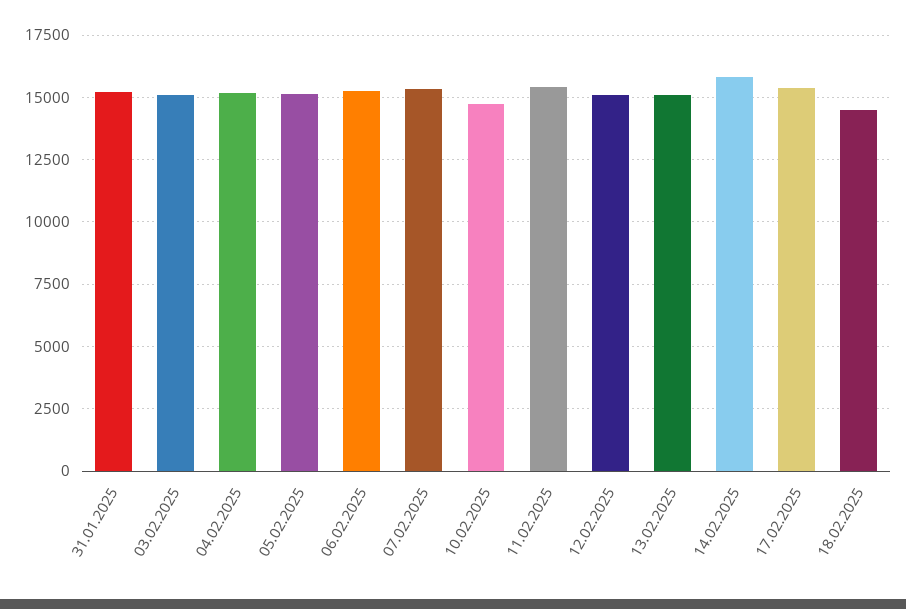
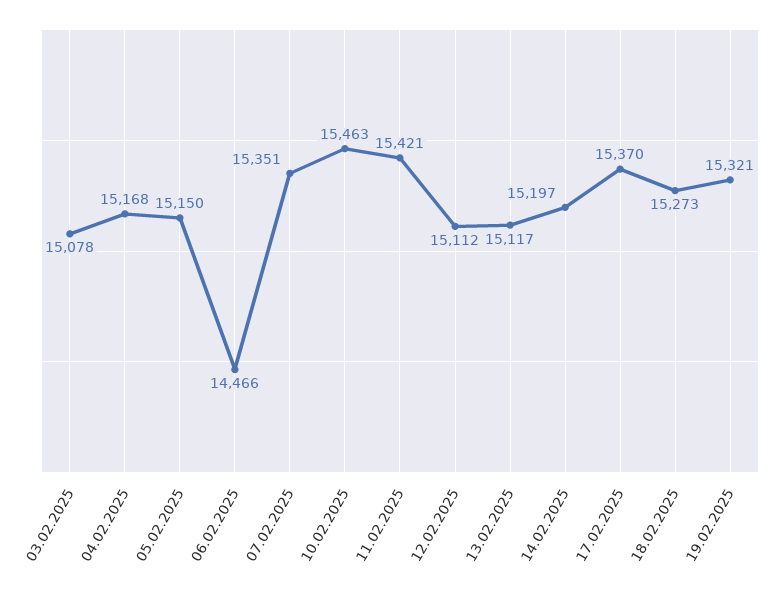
31.01.2025: 15250 -> none
06.02.2025: 15250 -> 14466
10.02.2025: 14750 -> 15463
14.02.2025: 15750 -> 15197
18.02.2025: 14500 -> 15273
19.02.2025: none -> 15321

